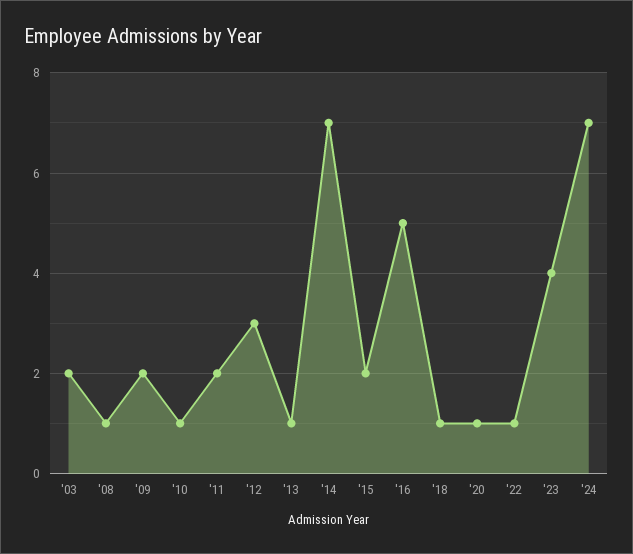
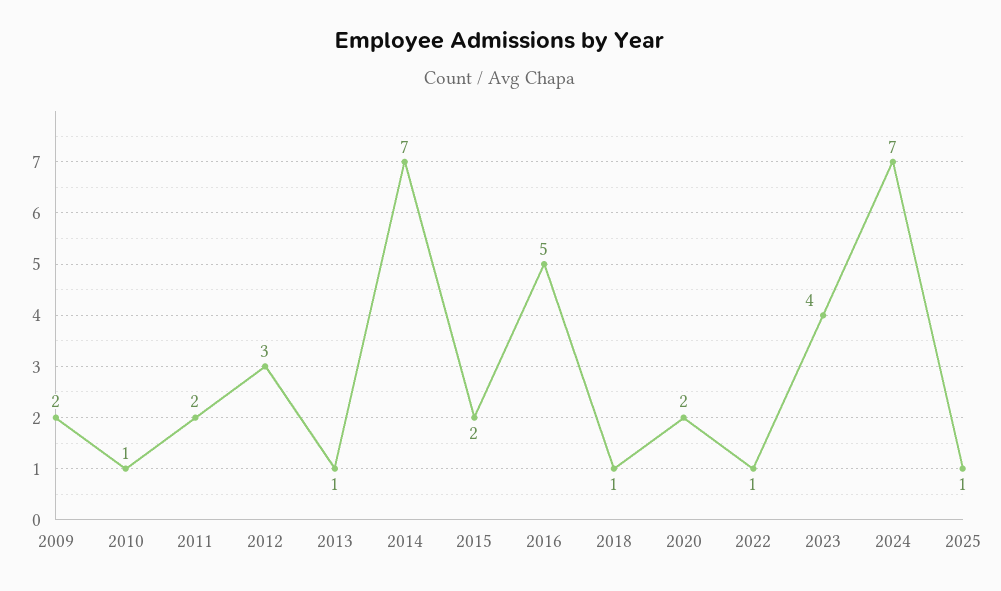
'03: 2 -> none
'08: 1 -> none
'20: 1 -> 2
2025: none -> 1

